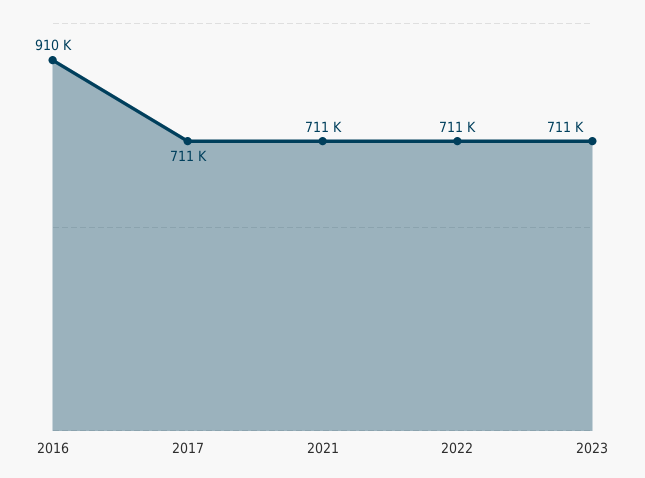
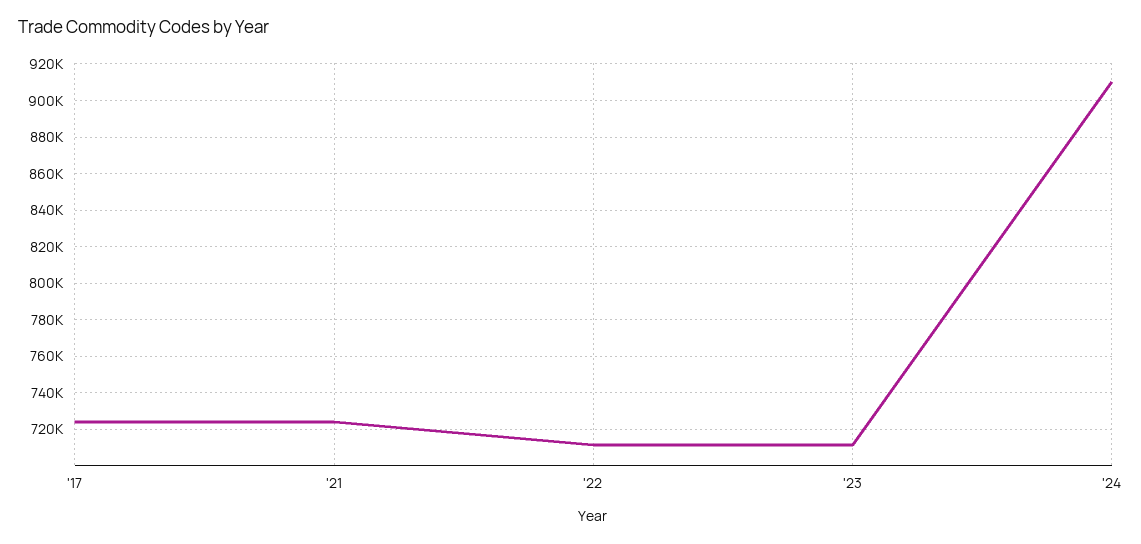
2016: 910000 -> none
2017: 711000 -> 725000
2021: 711000 -> 725000
'24: none -> 910000

